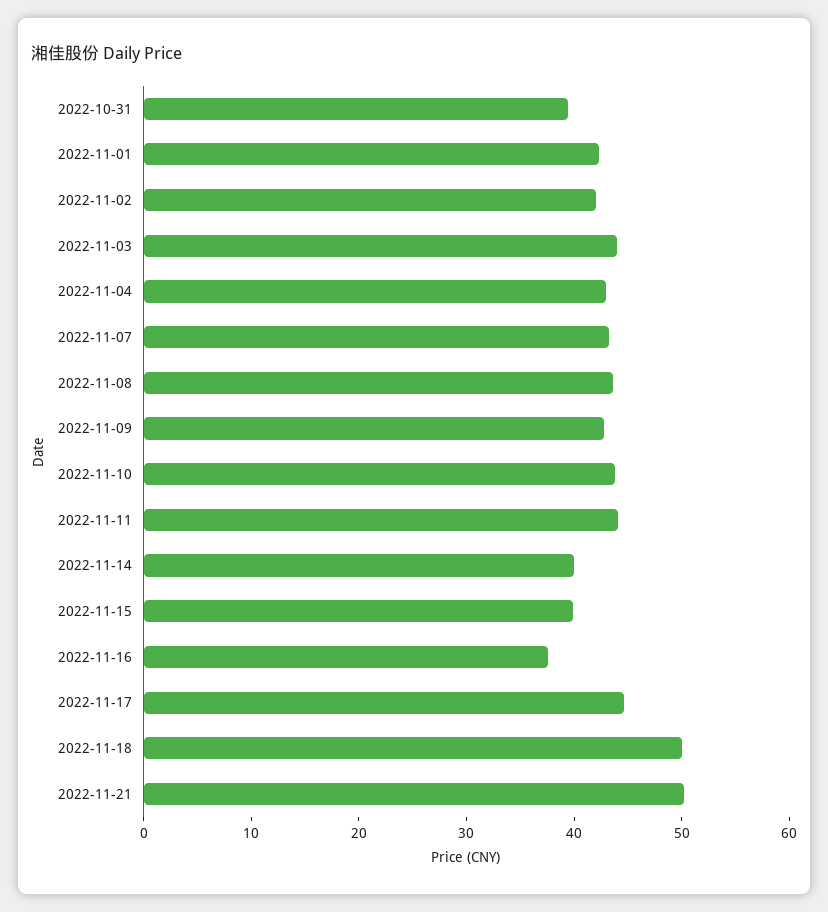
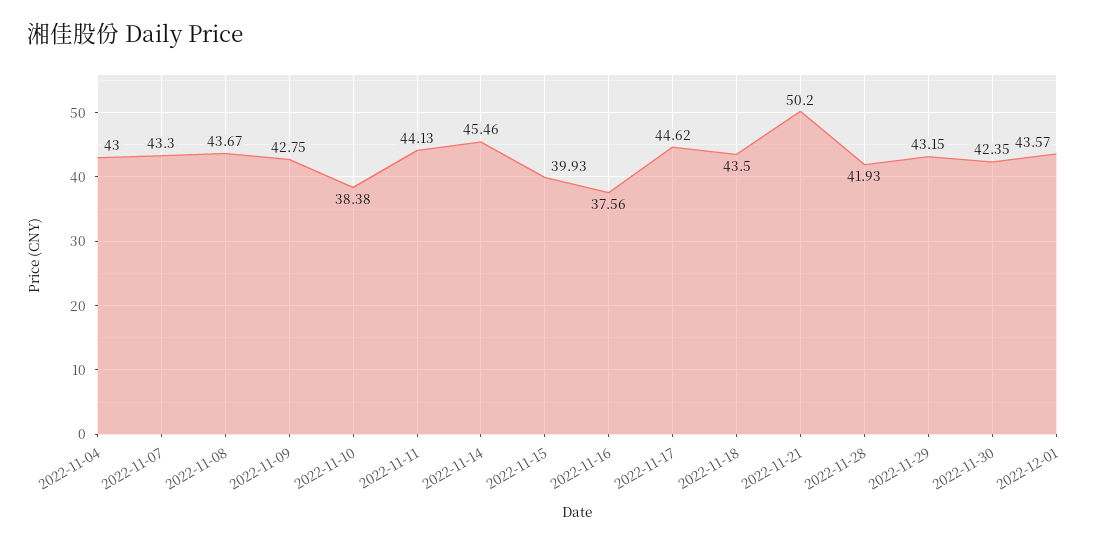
2022-10-31: 40 -> none
2022-11-01: 42 -> none
2022-11-02: 42 -> none
2022-11-03: 44 -> none
2022-11-10: 44 -> 38.38
2022-11-14: 40 -> 45.46
2022-11-18: 50 -> 43.5
2022-11-28: none -> 41.93
2022-11-29: none -> 43.15
2022-11-30: none -> 42.35
2022-12-01: none -> 43.57

